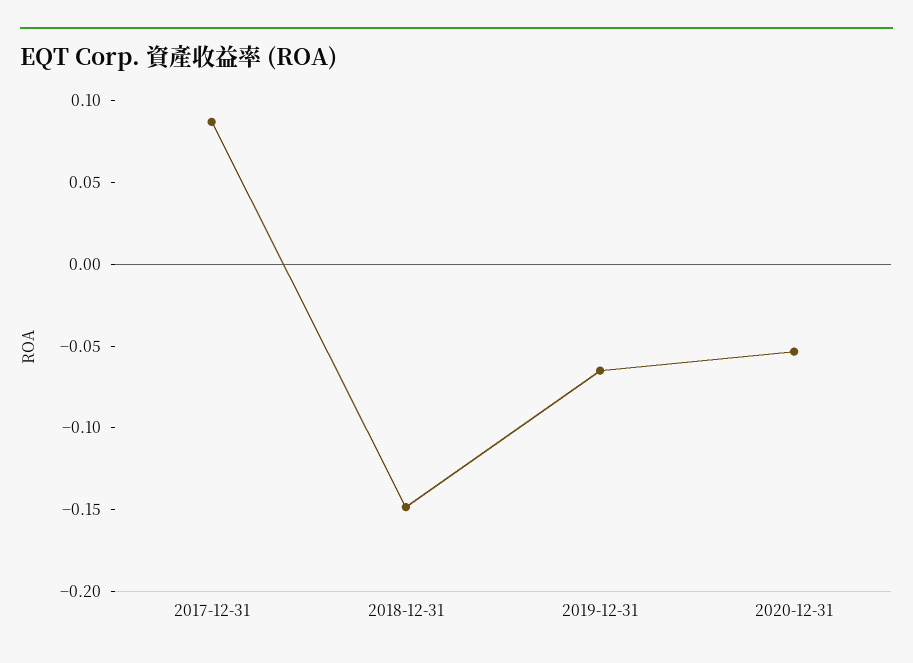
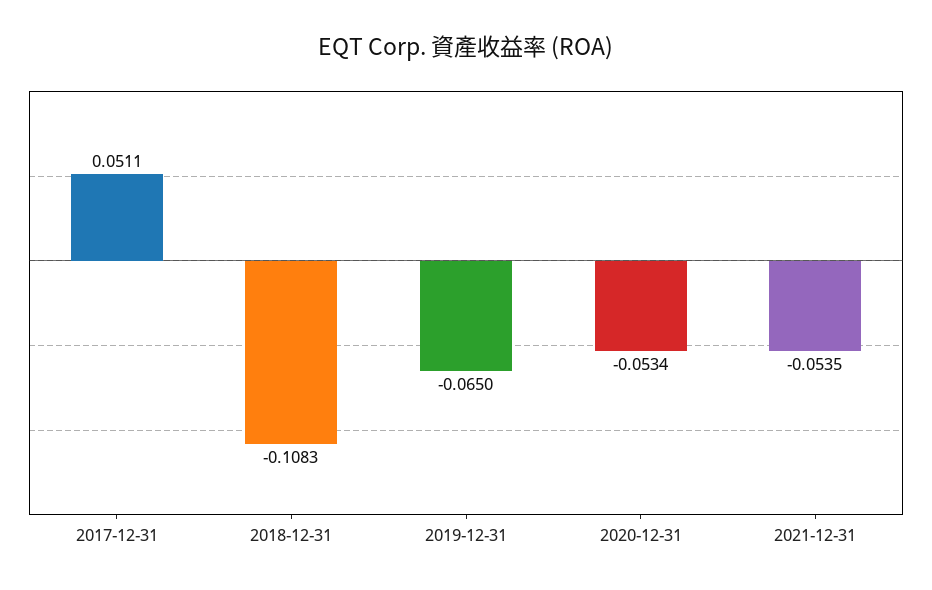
2017-12-31: 0.09 -> 0.0511
2018-12-31: -0.15 -> -0.1083
2021-12-31: none -> -0.0535

